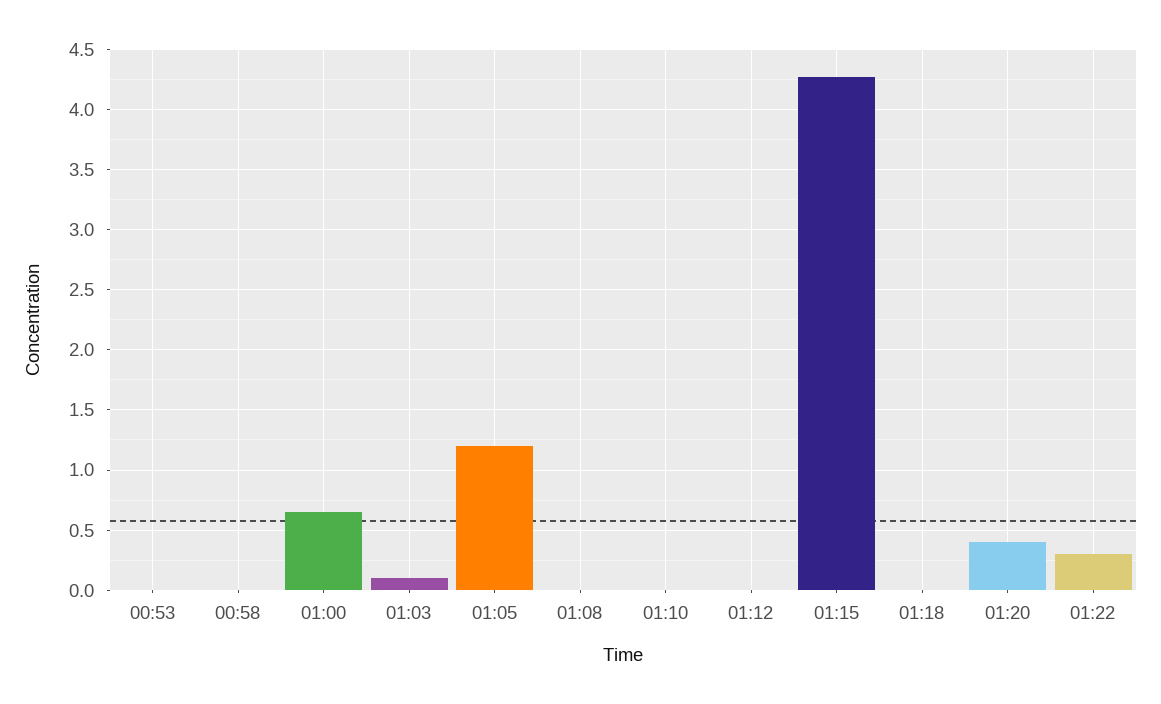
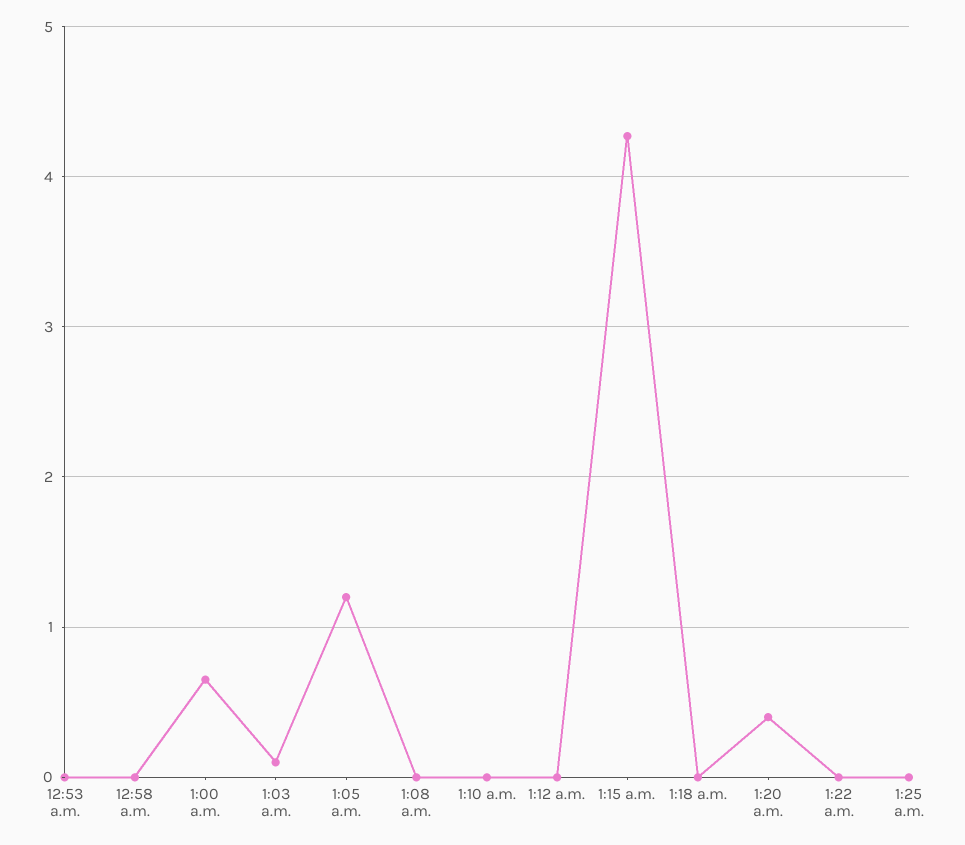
01:22: 0.3 -> 0
1:25 a.m.: none -> 0

